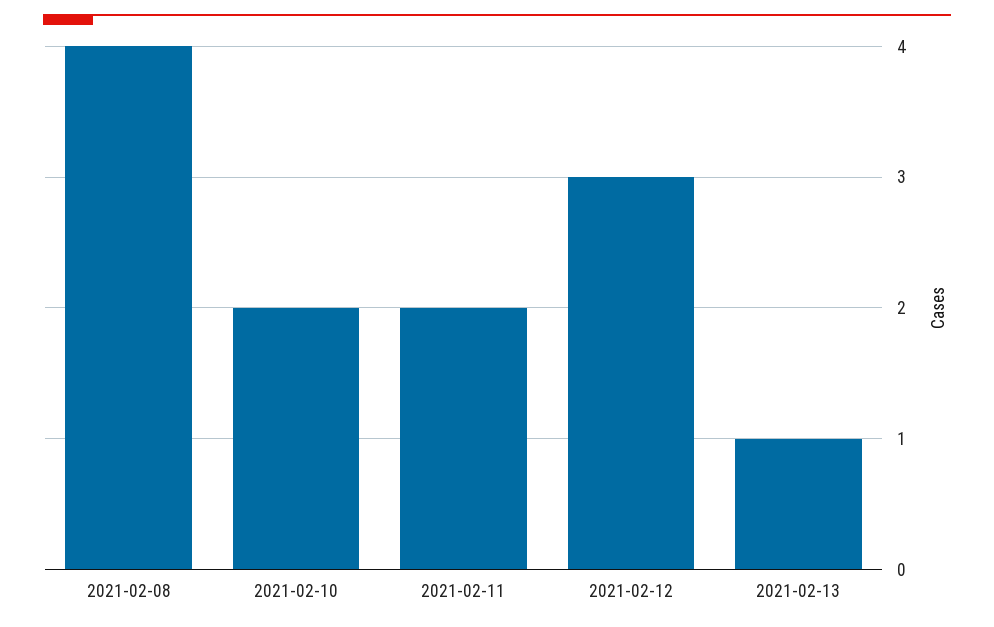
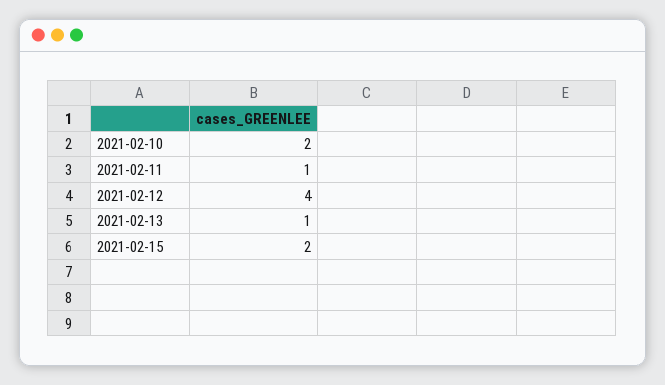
2021-02-08: 4 -> none
2021-02-11: 2 -> 1
2021-02-12: 3 -> 4
2021-02-15: none -> 2

